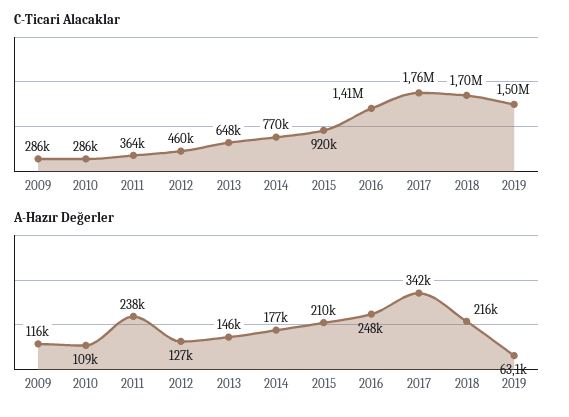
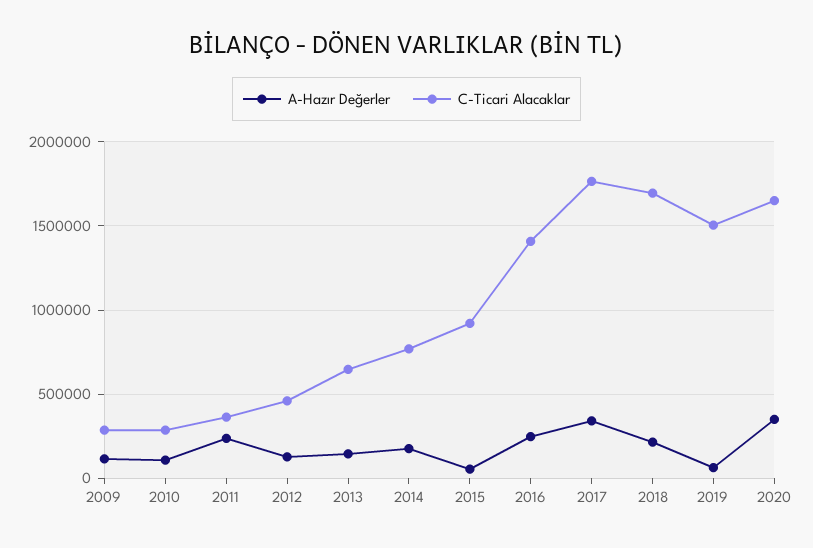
A-Hazır Değerler, 2015: 210000 -> 50000
A-Hazır Değerler, 2020: none -> 350000
C-Ticari Alacaklar, 2020: none -> 1650000

